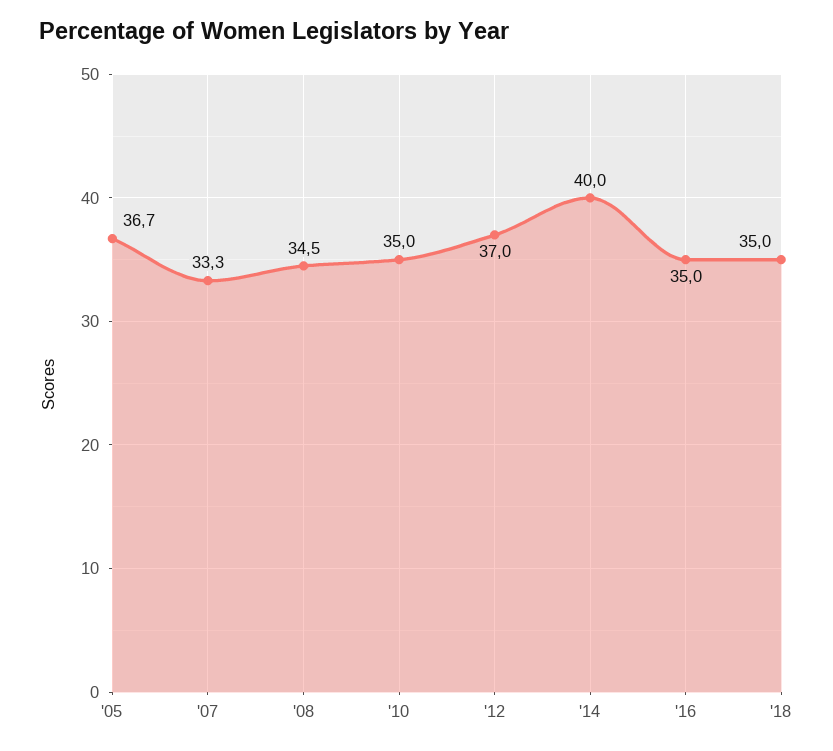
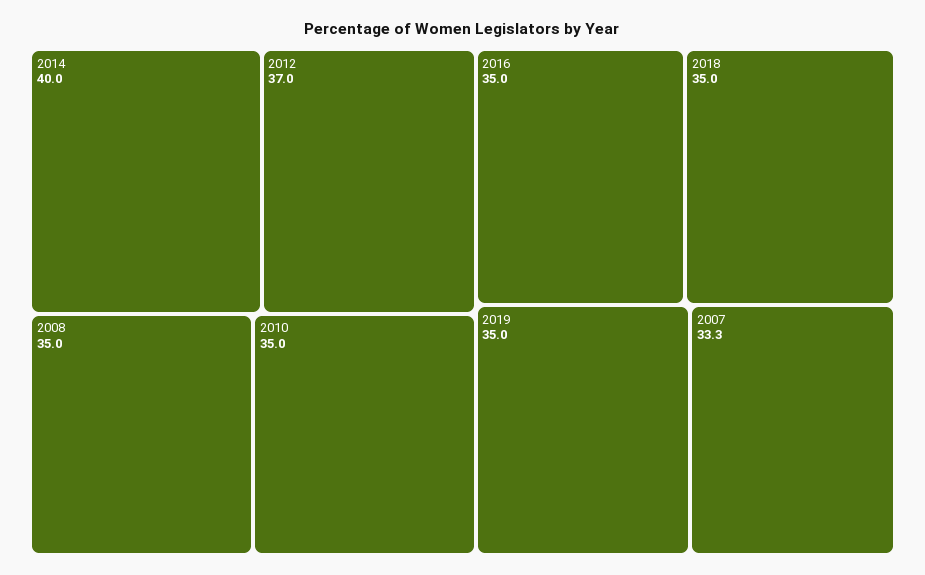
'05: 36.7 -> none
'08: 34.5 -> 35
2019: none -> 35

